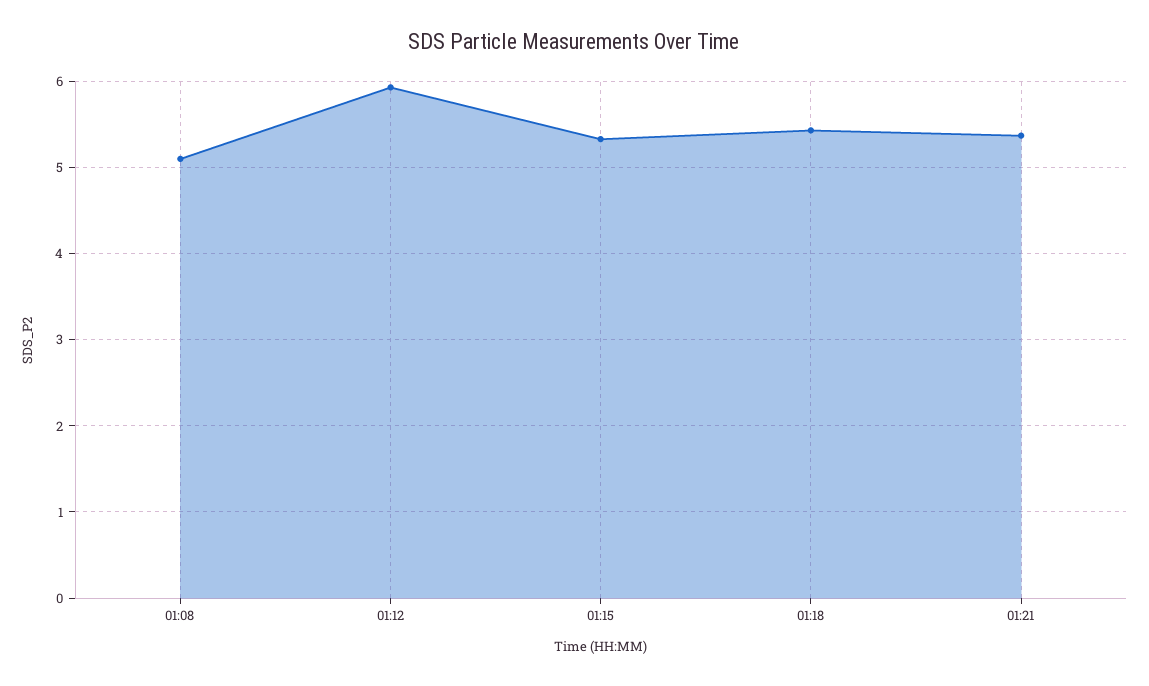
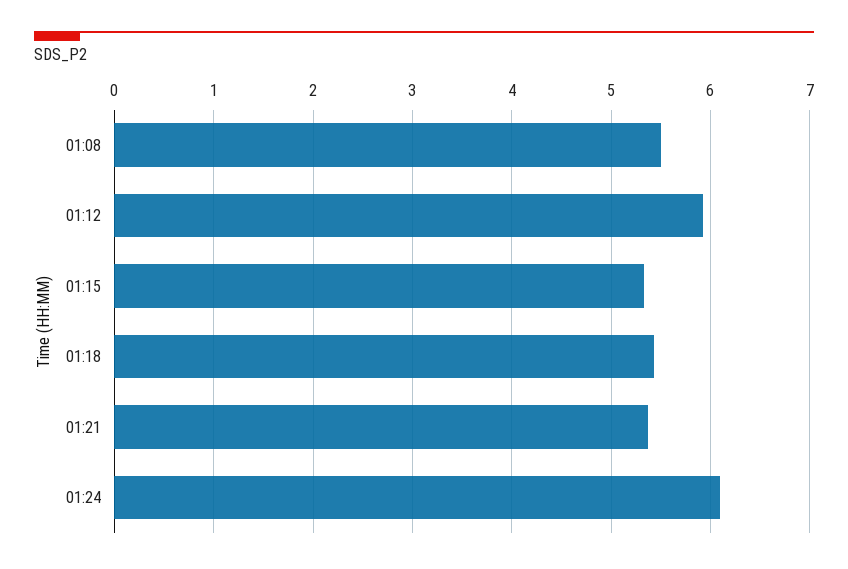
01:08: 5.1 -> 5.5
01:24: none -> 6.1

